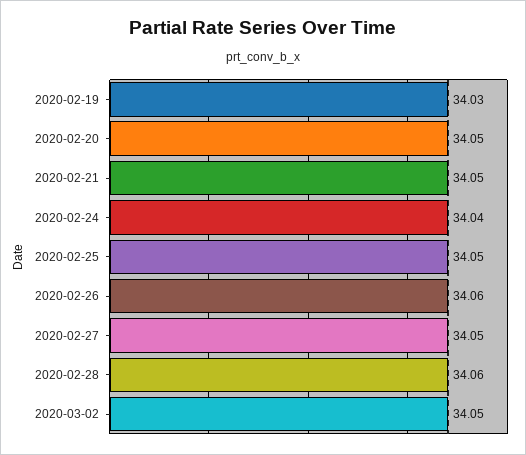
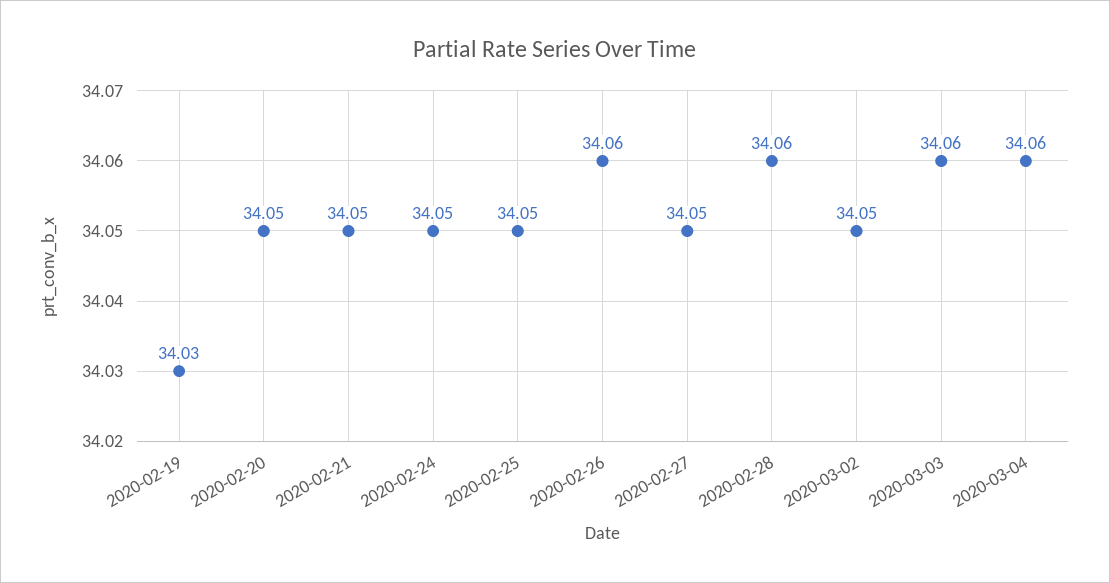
2020-02-24: 34.04 -> 34.05
2020-03-03: none -> 34.06
2020-03-04: none -> 34.06

